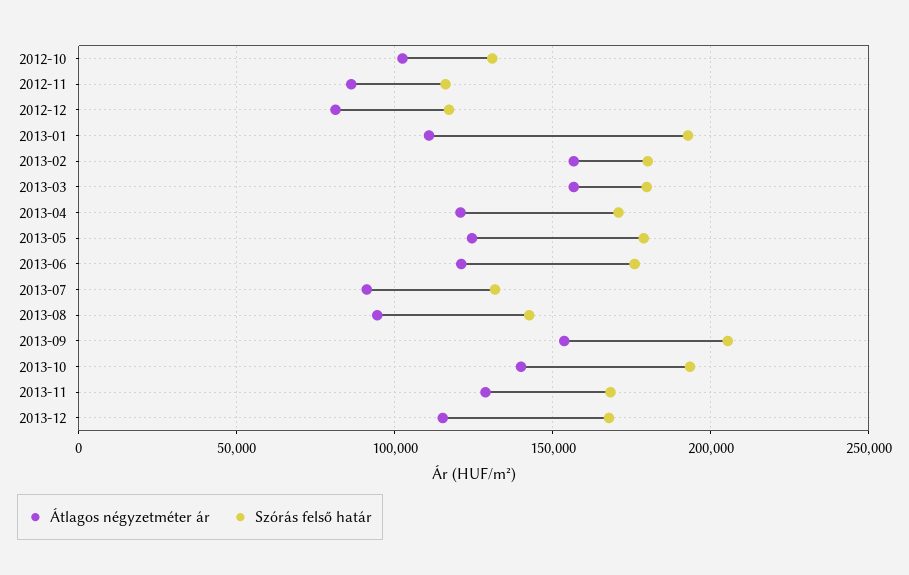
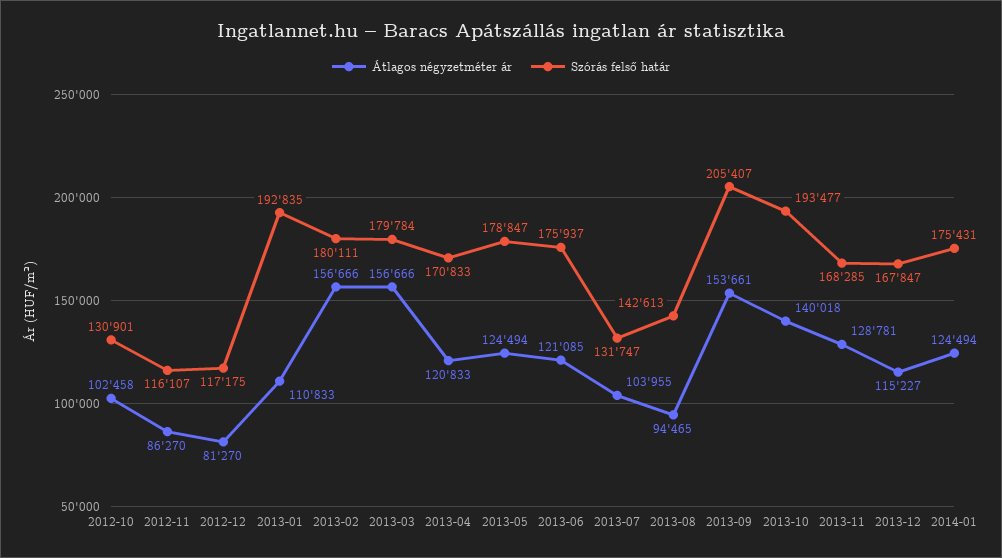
Átlagos négyzetméter ár, 2013-07: 90000 -> 103955
Átlagos négyzetméter ár, 2014-01: none -> 124494
Szórás felső határ, 2014-01: none -> 175431

